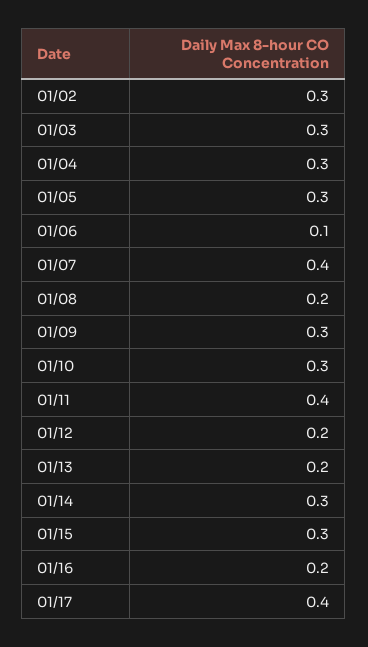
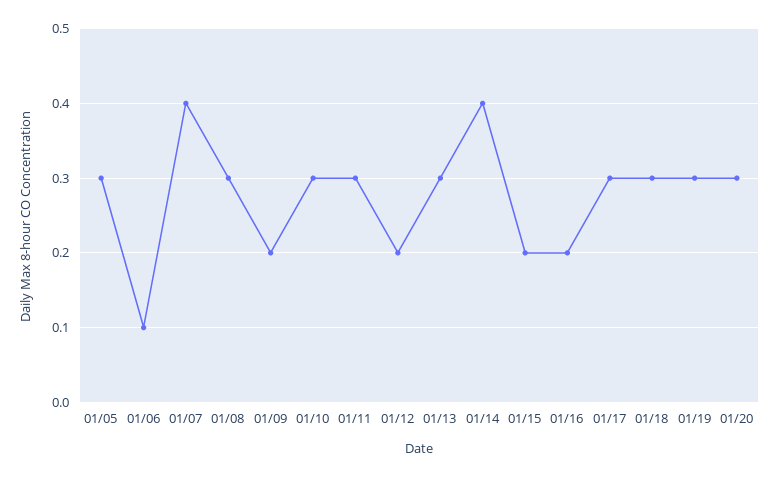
01/02: 0.3 -> none
01/03: 0.3 -> none
01/04: 0.3 -> none
01/08: 0.2 -> 0.3
01/09: 0.3 -> 0.2
01/11: 0.4 -> 0.3
01/13: 0.2 -> 0.3
01/14: 0.3 -> 0.4
01/15: 0.3 -> 0.2
01/17: 0.4 -> 0.3
01/18: none -> 0.3
01/19: none -> 0.3
01/20: none -> 0.3

